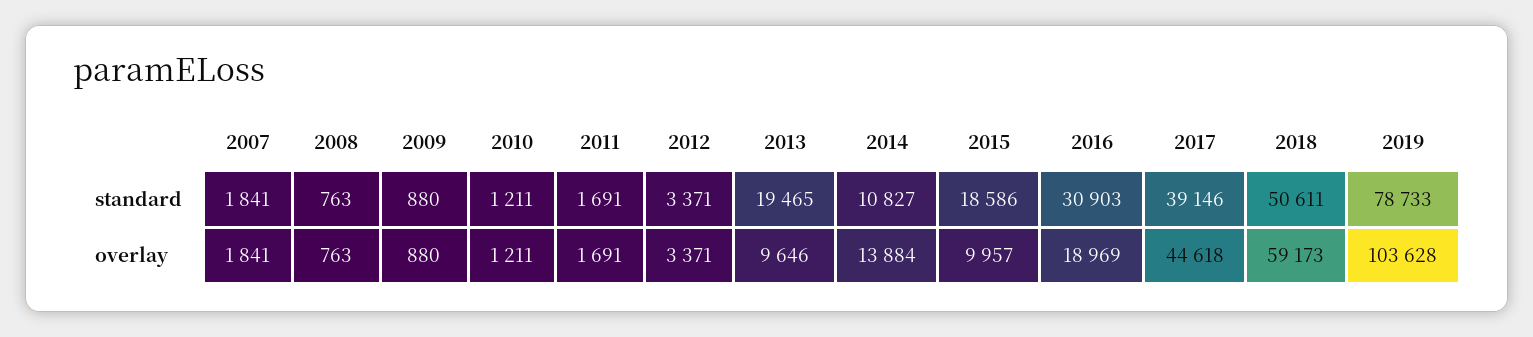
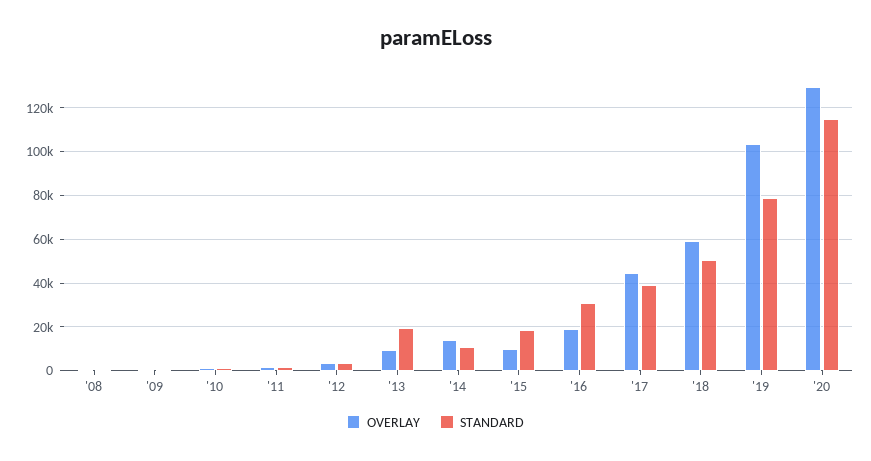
standard, 2007: 1841 -> none
overlay, 2007: 1841 -> none
overlay, '20: none -> 130000
standard, '20: none -> 115000

